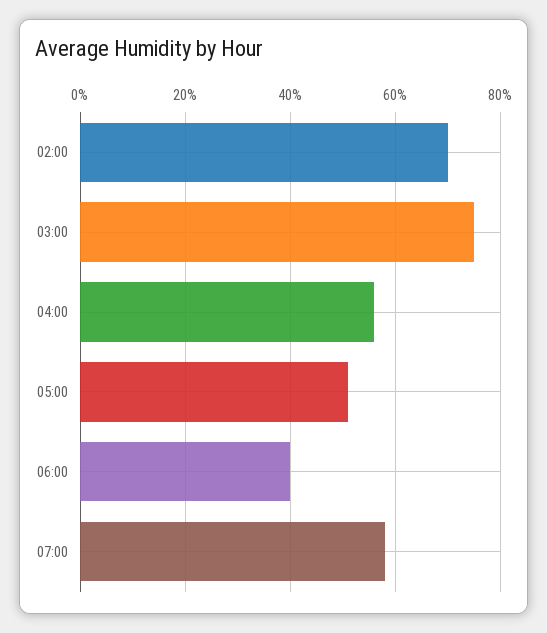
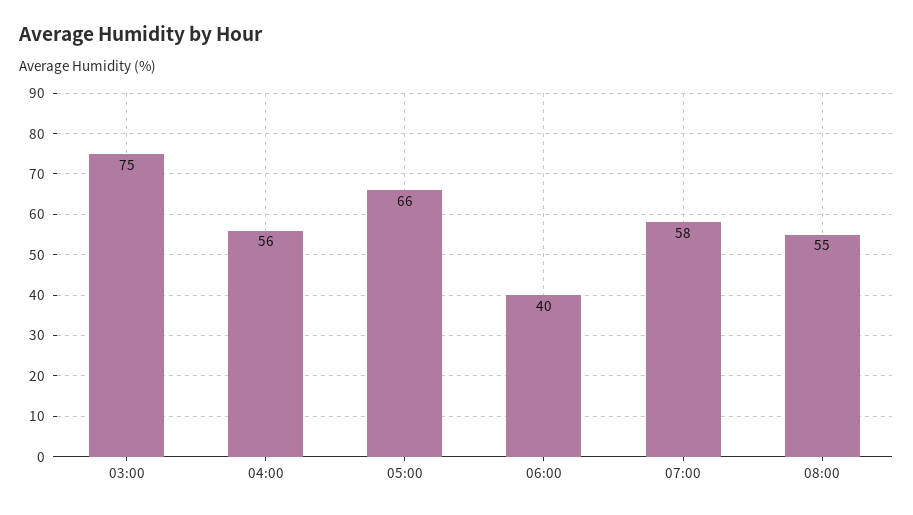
02:00: 70 -> none
05:00: 50 -> 66
08:00: none -> 55

